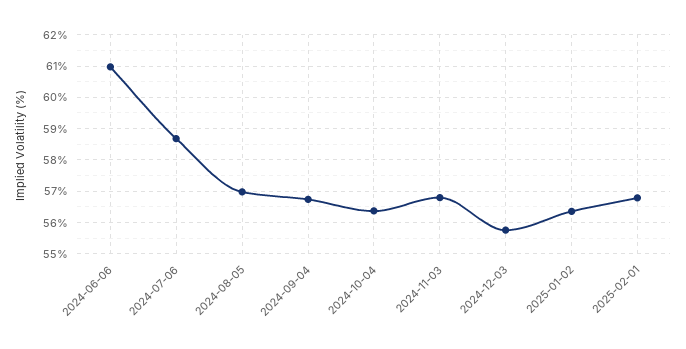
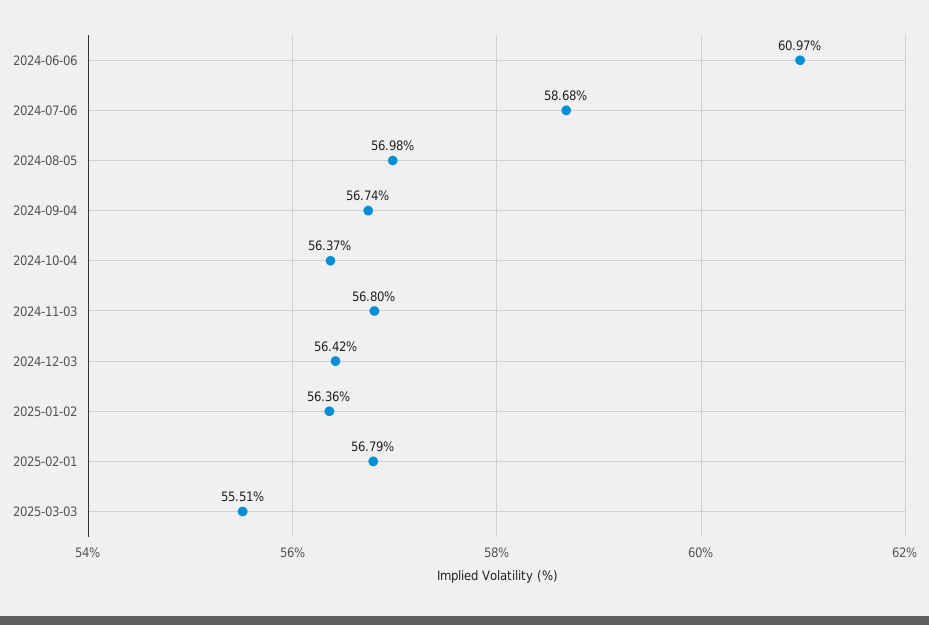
2024-12-03: 55.8 -> 56.42
2025-03-03: none -> 55.51

